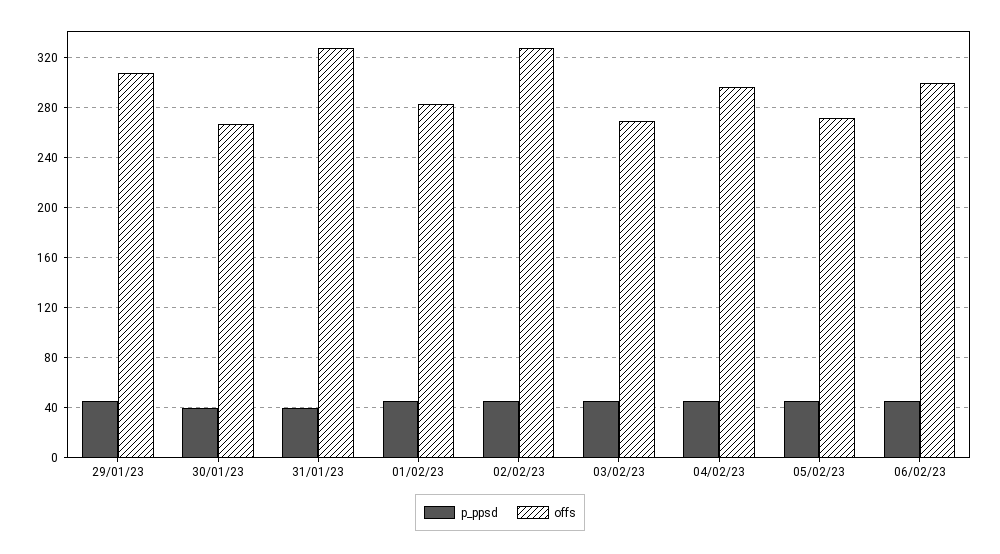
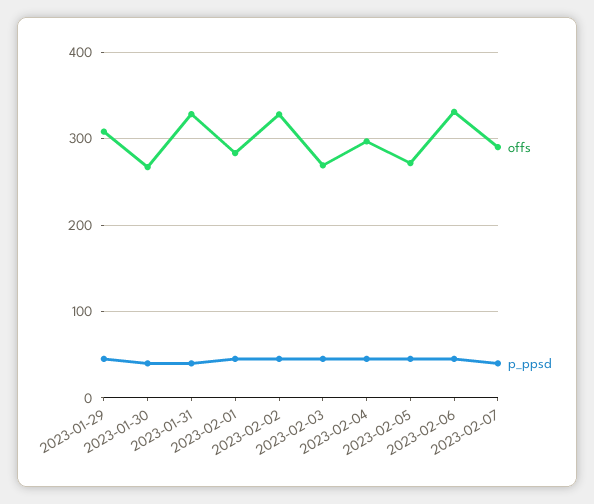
offs, 06/02/23: 300 -> 330
offs, 2023-02-07: none -> 290
p_ppsd, 2023-02-07: none -> 40

